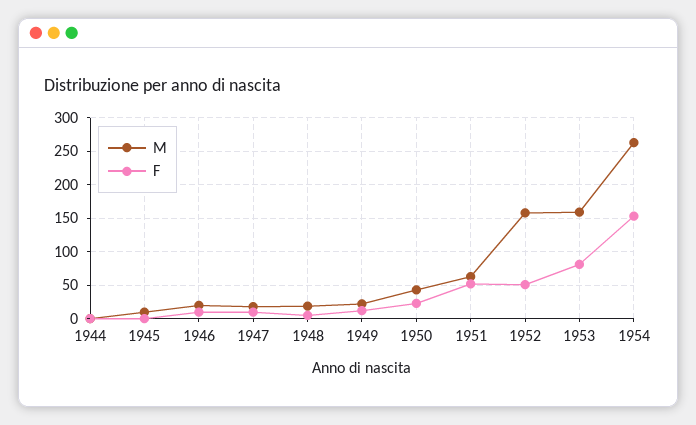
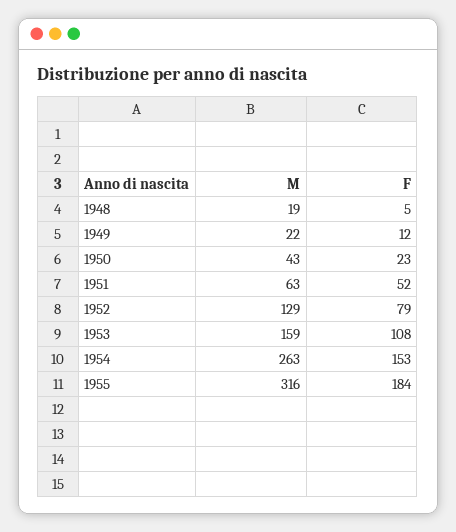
M, 1944: 0 -> none
F, 1944: 0 -> none
M, 1945: 10 -> none
F, 1945: 0 -> none
M, 1946: 20 -> none
F, 1946: 10 -> none
M, 1947: 20 -> none
F, 1947: 10 -> none
M, 1952: 160 -> 129
F, 1952: 50 -> 79
F, 1953: 80 -> 108
M, 1955: none -> 316
F, 1955: none -> 184

